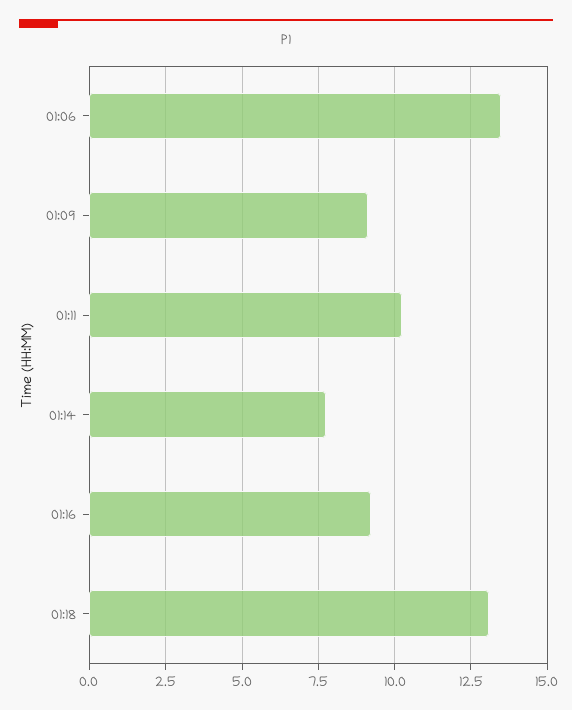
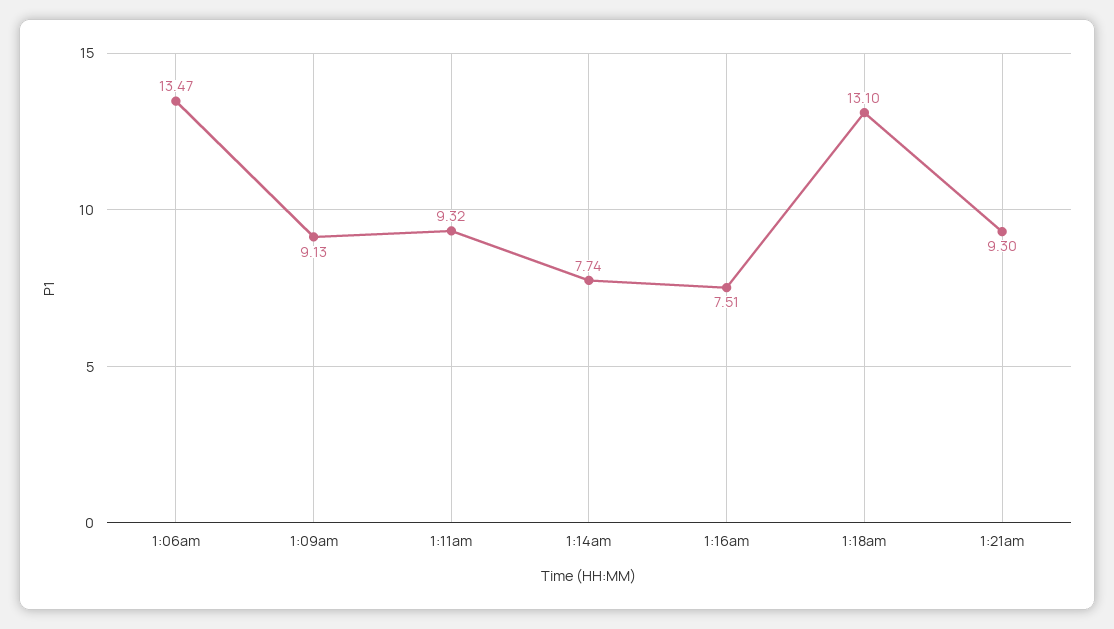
01:11: 10.25 -> 9.32
01:16: 9.25 -> 7.51
1:21am: none -> 9.3

